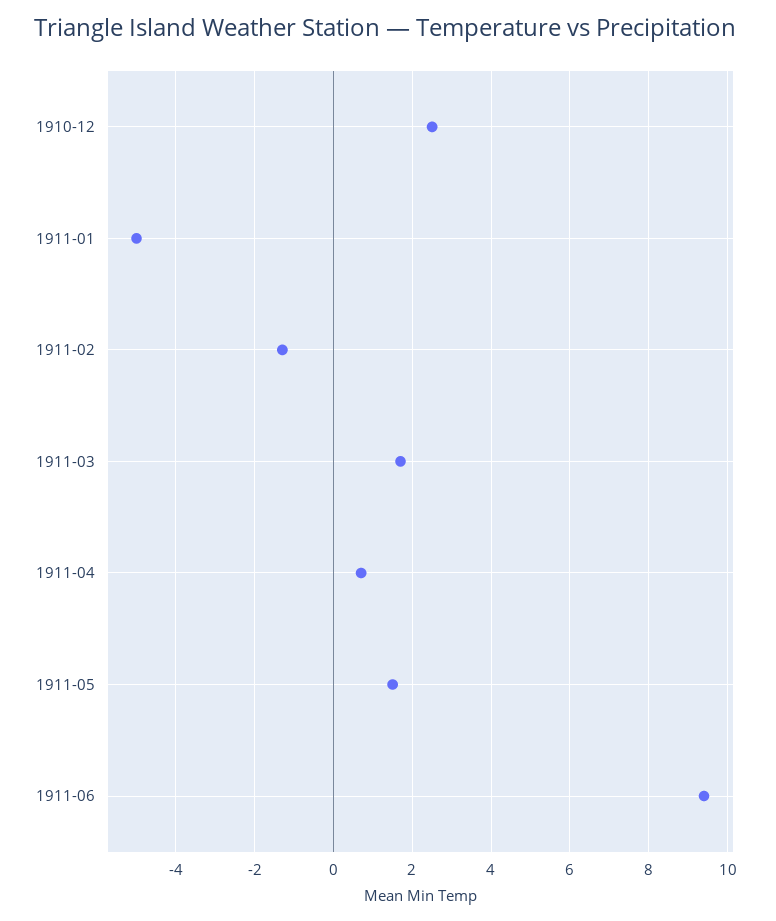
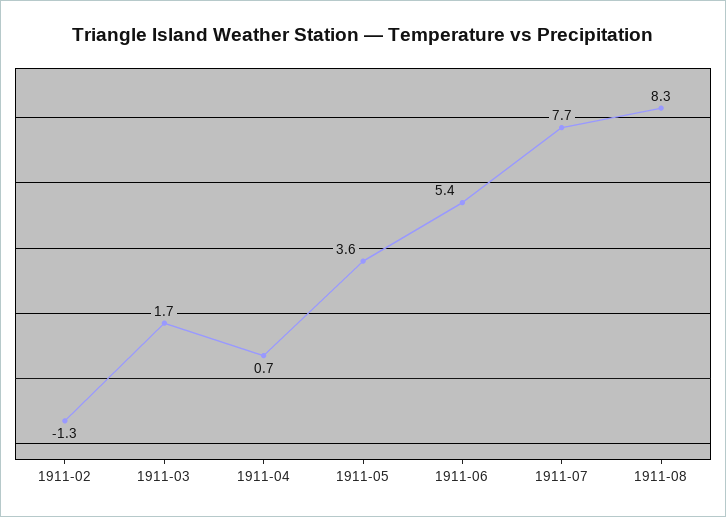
1910-12: 2.5 -> none
1911-01: -5 -> none
1911-05: 1.5 -> 3.6
1911-06: 9.5 -> 5.4
1911-07: none -> 7.7
1911-08: none -> 8.3

